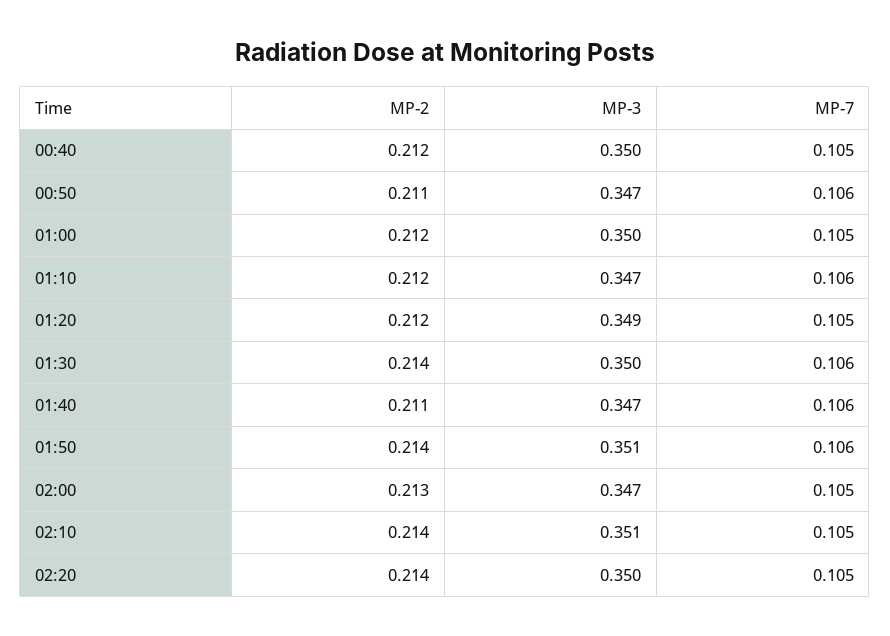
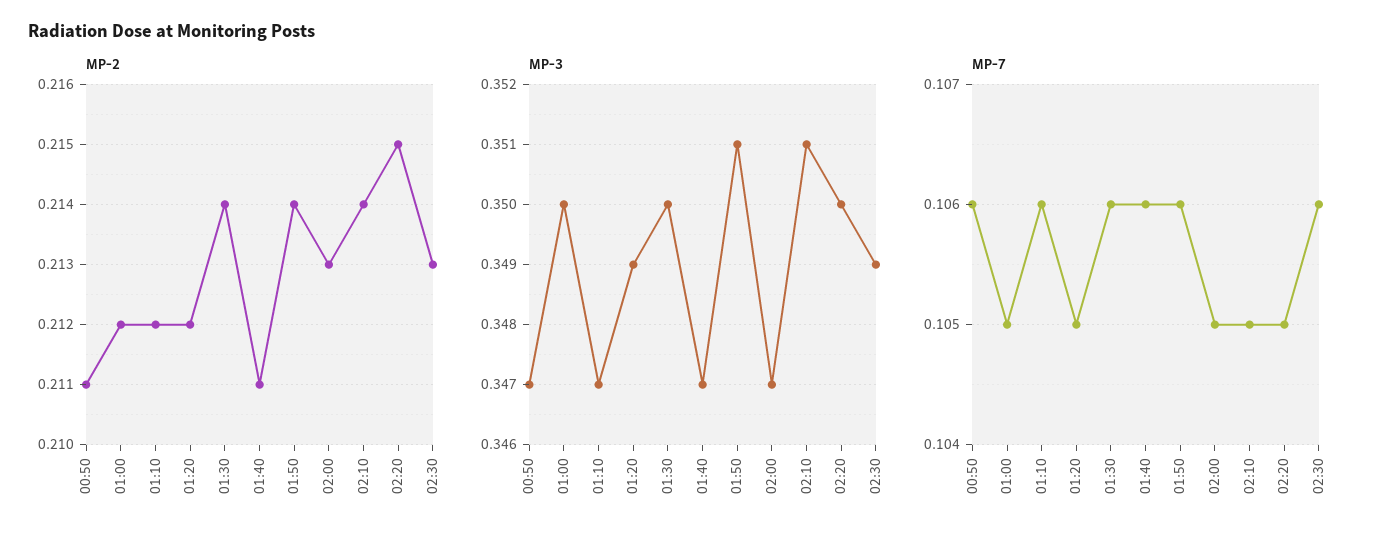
MP-2, 00:40: 0.212 -> none
MP-3, 00:40: 0.35 -> none
MP-7, 00:40: 0.105 -> none
MP-2, 02:20: 0.214 -> 0.215
MP-2, 02:30: none -> 0.213
MP-3, 02:30: none -> 0.349
MP-7, 02:30: none -> 0.106

